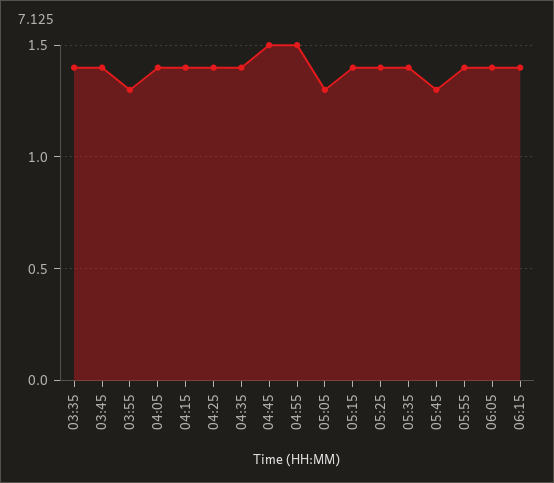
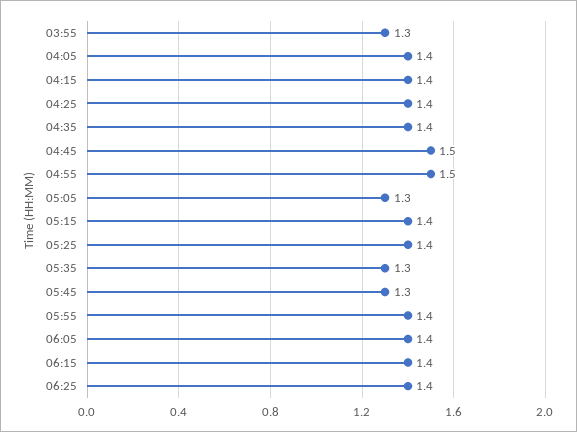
03:35: 1.4 -> none
03:45: 1.4 -> none
05:35: 1.4 -> 1.3
06:25: none -> 1.4

